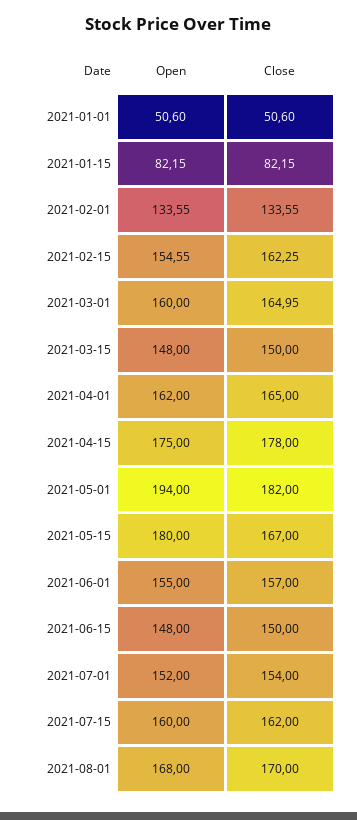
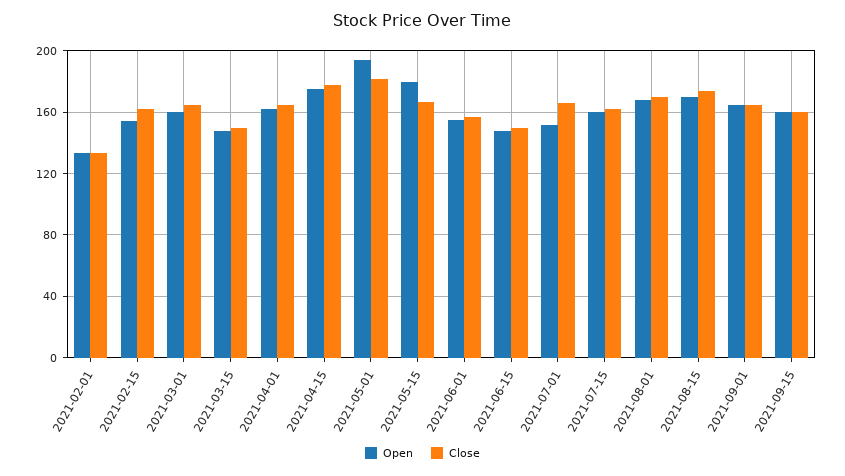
Open, 2021-01-01: 50.6 -> none
Close, 2021-01-01: 50.6 -> none
Open, 2021-01-15: 82.15 -> none
Close, 2021-01-15: 82.15 -> none
Close, 2021-07-01: 154 -> 165
Open, 2021-08-15: none -> 170
Close, 2021-08-15: none -> 175
Open, 2021-09-01: none -> 165
Close, 2021-09-01: none -> 165
Open, 2021-09-15: none -> 160
Close, 2021-09-15: none -> 160

